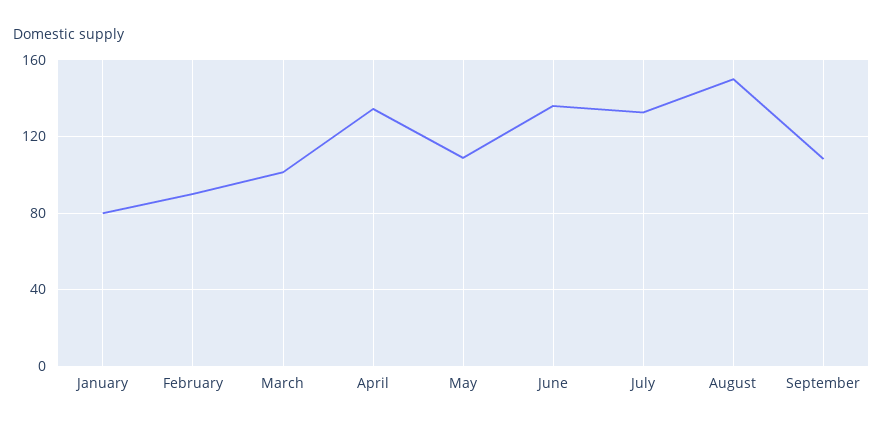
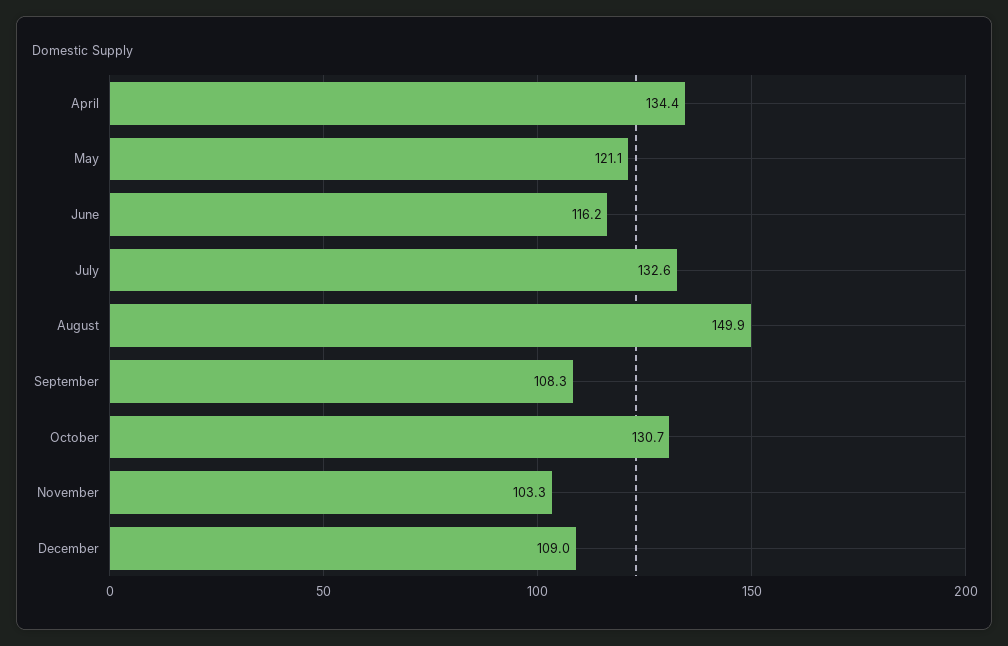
January: 80 -> none
February: 90 -> none
March: 100 -> none
May: 110 -> 121.1
June: 135 -> 116.2
October: none -> 130.7
November: none -> 103.3
December: none -> 109

